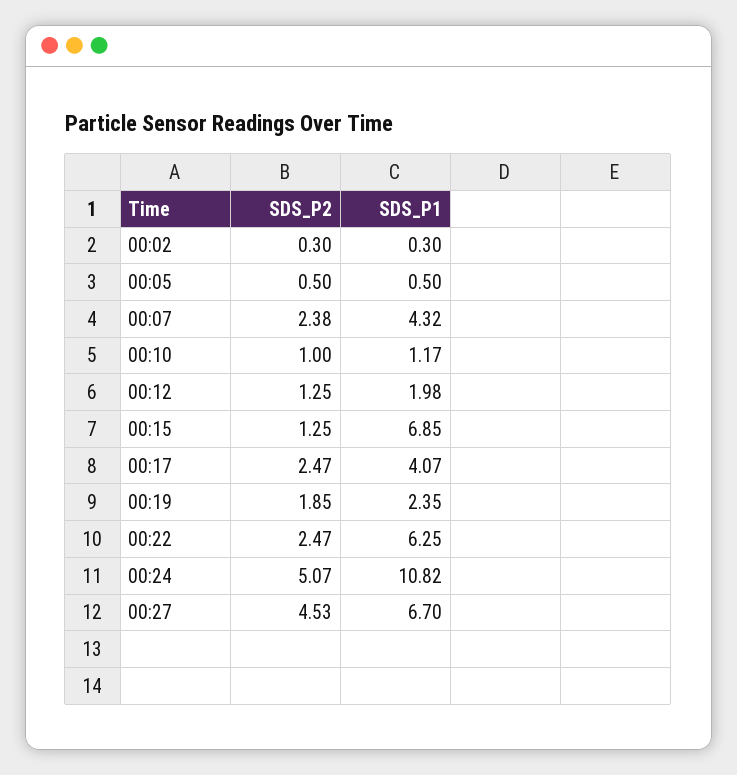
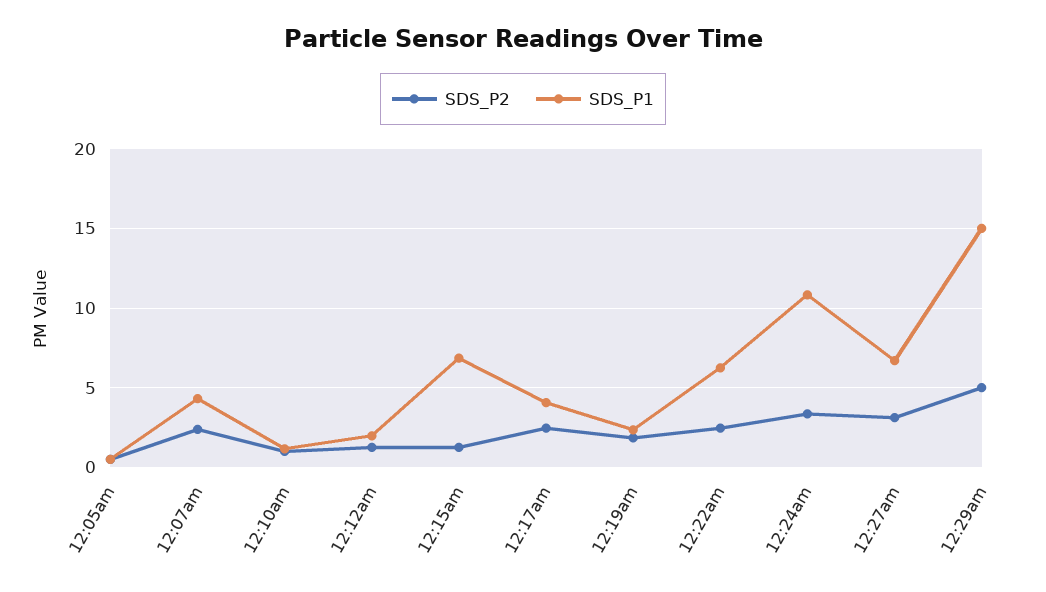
SDS_P2, 00:02: 0.3 -> none
SDS_P1, 00:02: 0.3 -> none
SDS_P2, 00:24: 5.07 -> 3.5
SDS_P2, 00:27: 4.53 -> 3
SDS_P2, 12:29am: none -> 5
SDS_P1, 12:29am: none -> 15

